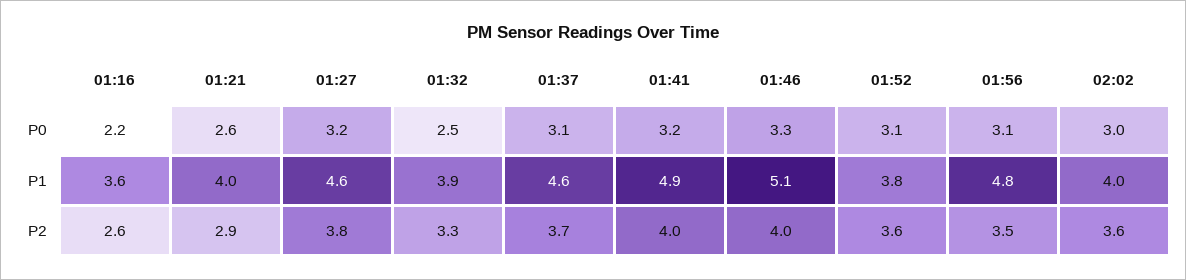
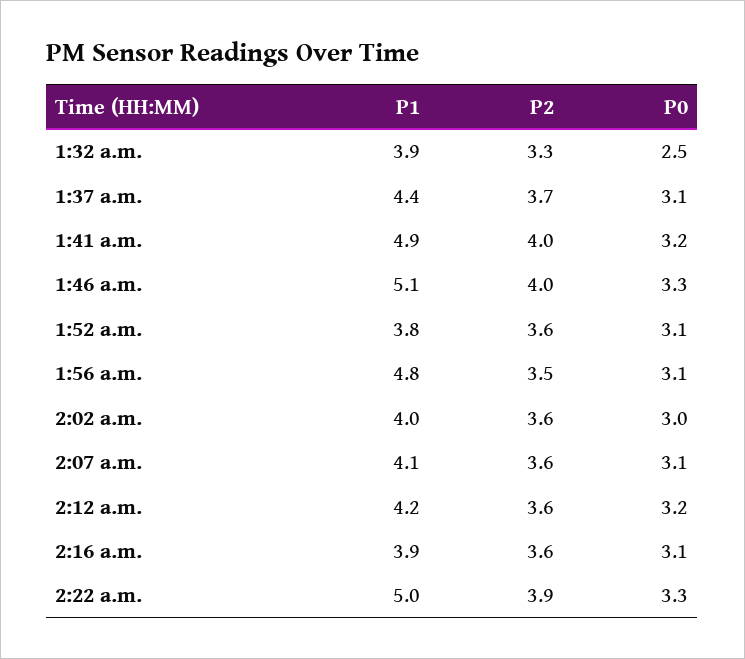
01:16, P0: 2.2 -> none
01:21, P0: 2.6 -> none
01:27, P0: 3.2 -> none
01:16, P1: 3.6 -> none
01:21, P1: 4 -> none
01:27, P1: 4.6 -> none
01:37, P1: 4.6 -> 4.4
01:16, P2: 2.6 -> none
01:21, P2: 2.9 -> none
01:27, P2: 3.8 -> none
2:07 a.m., P1: none -> 4.1
2:07 a.m., P2: none -> 3.6
2:07 a.m., P0: none -> 3.1
2:12 a.m., P1: none -> 4.2
2:12 a.m., P2: none -> 3.6
2:12 a.m., P0: none -> 3.2
2:16 a.m., P1: none -> 3.9
2:16 a.m., P2: none -> 3.6
2:16 a.m., P0: none -> 3.1
2:22 a.m., P1: none -> 5
2:22 a.m., P2: none -> 3.9
2:22 a.m., P0: none -> 3.3

